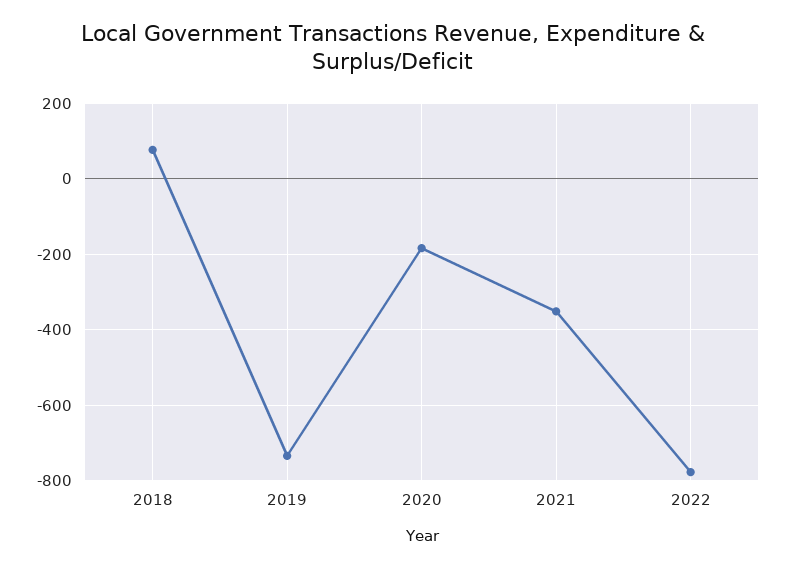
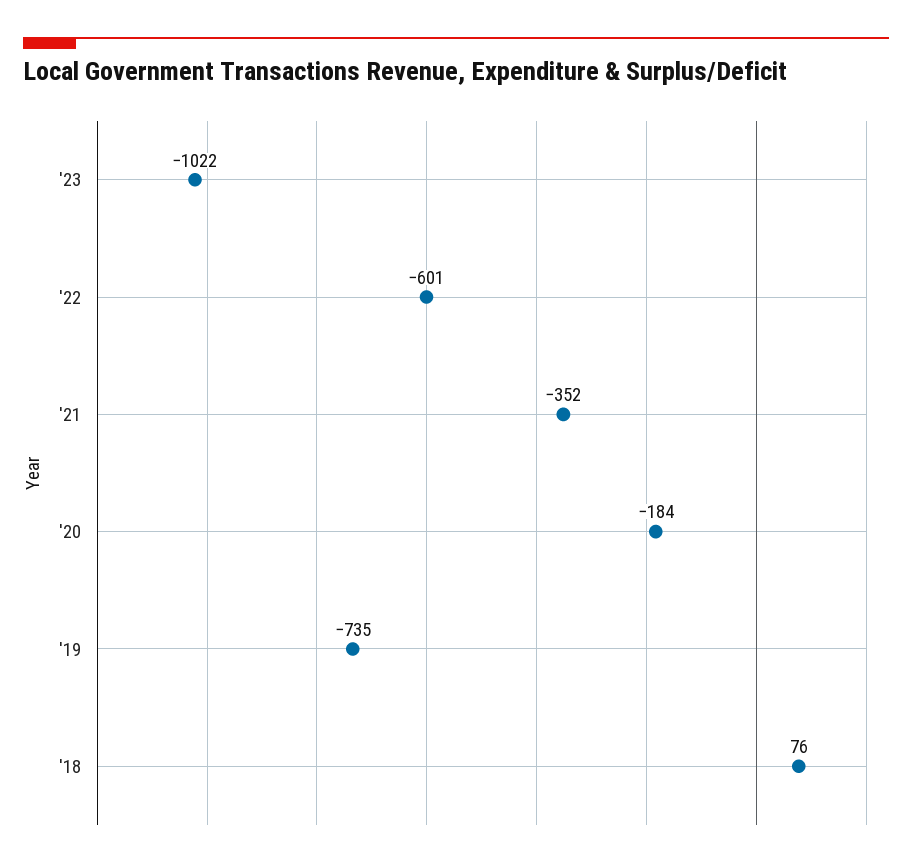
2022: -780 -> -601
'23: none -> -1022

